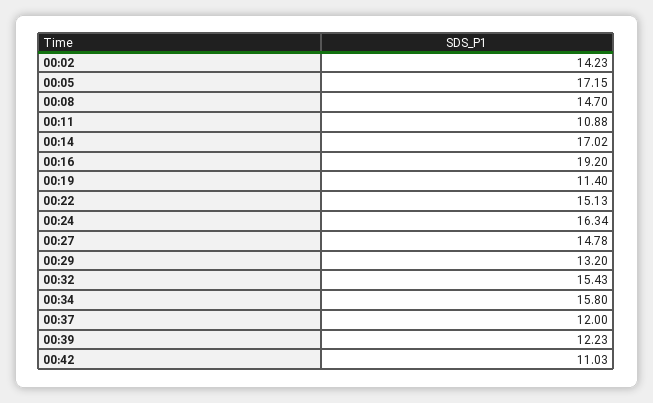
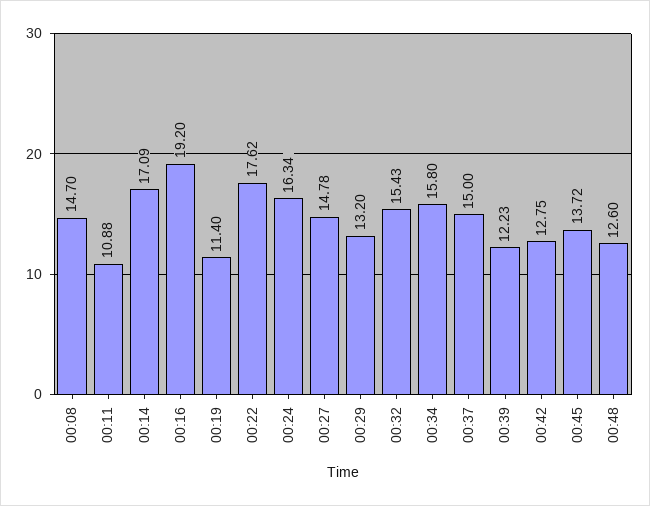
00:02: 14.23 -> none
00:05: 17.15 -> none
00:14: 17.02 -> 17.09
00:22: 15.13 -> 17.62
00:37: 12 -> 15
00:42: 11.03 -> 12.75
00:45: none -> 13.72
00:48: none -> 12.6

